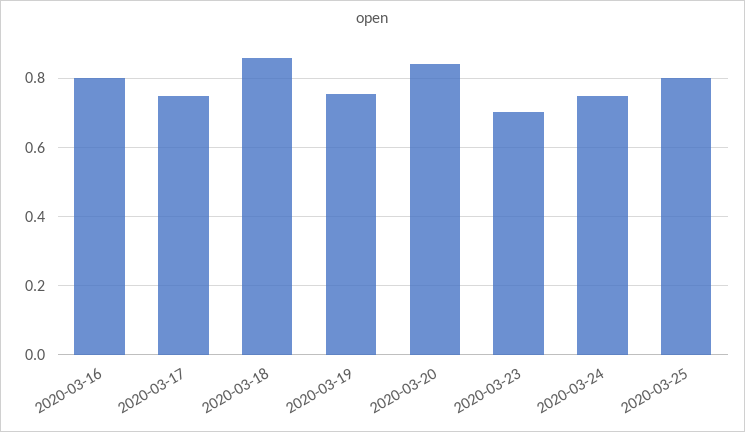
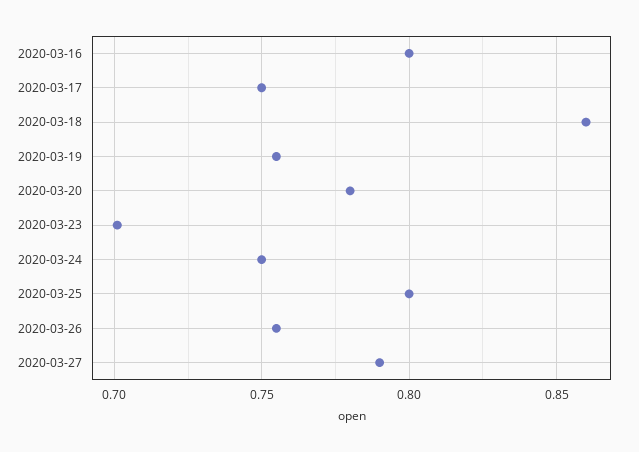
2020-03-20: 0.84 -> 0.78
2020-03-26: none -> 0.755
2020-03-27: none -> 0.79

